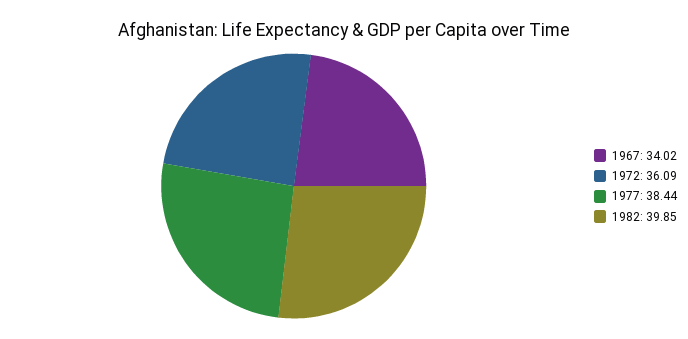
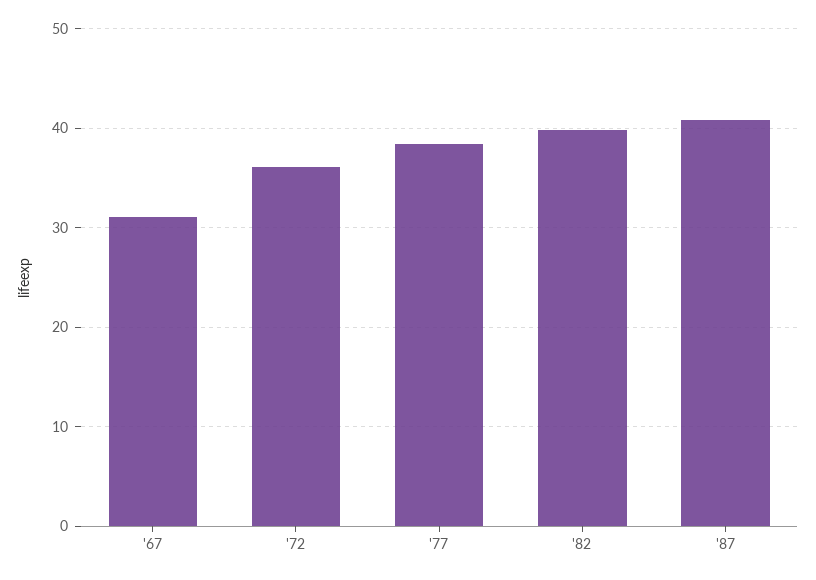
1967: 34.02 -> 31
'87: none -> 41

